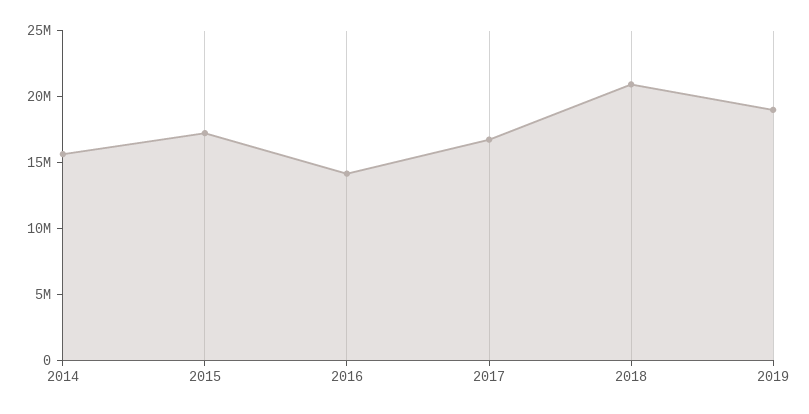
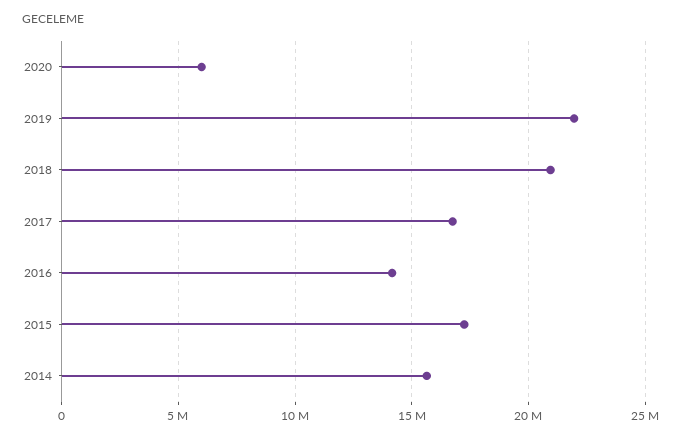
2019: 19000000 -> 22000000
2020: none -> 6000000

